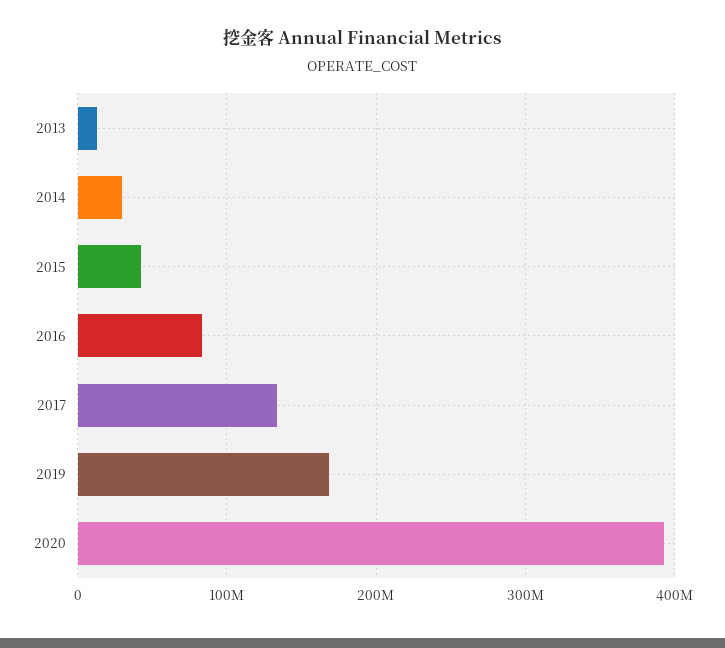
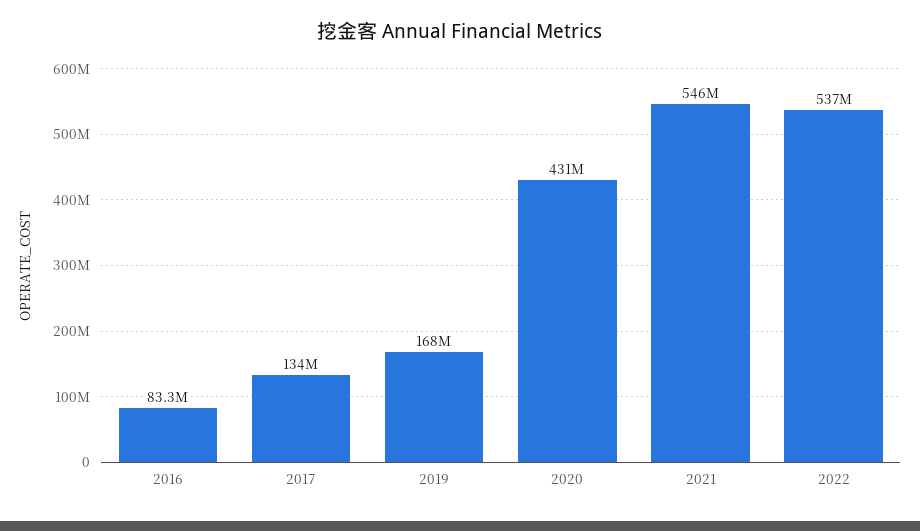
2013: 10000000 -> none
2014: 30000000 -> none
2015: 40000000 -> none
2020: 390000000 -> 431000000
2021: none -> 546000000
2022: none -> 537000000

